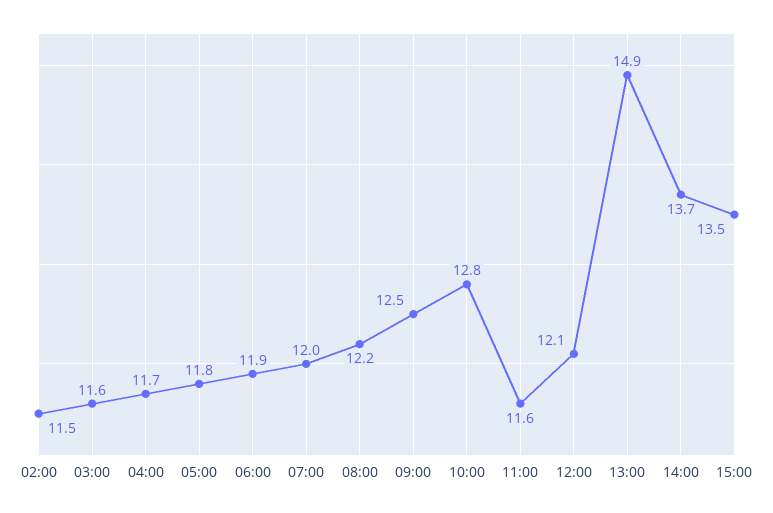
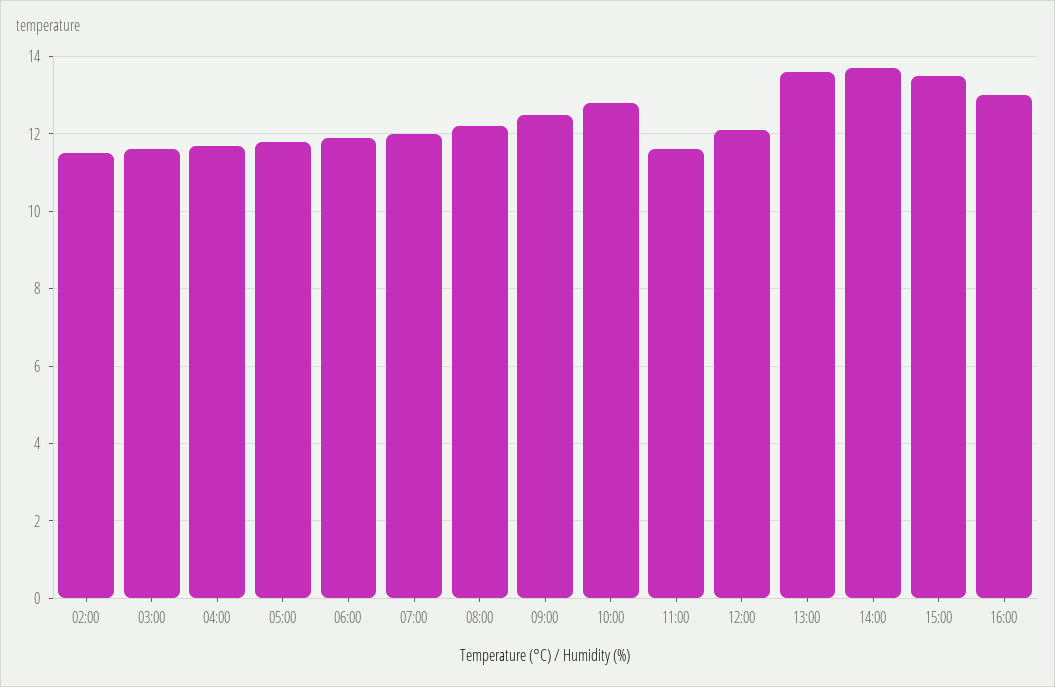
13:00: 14.9 -> 13.5
16:00: none -> 13

